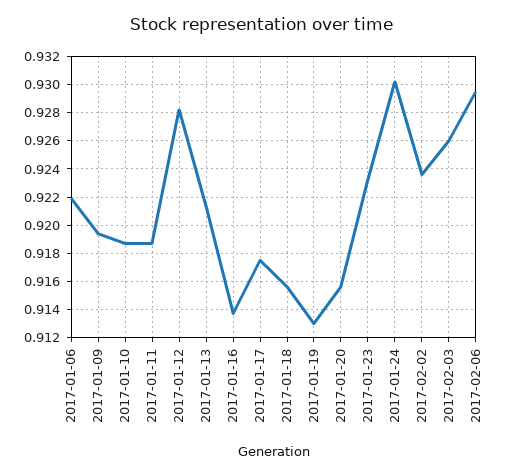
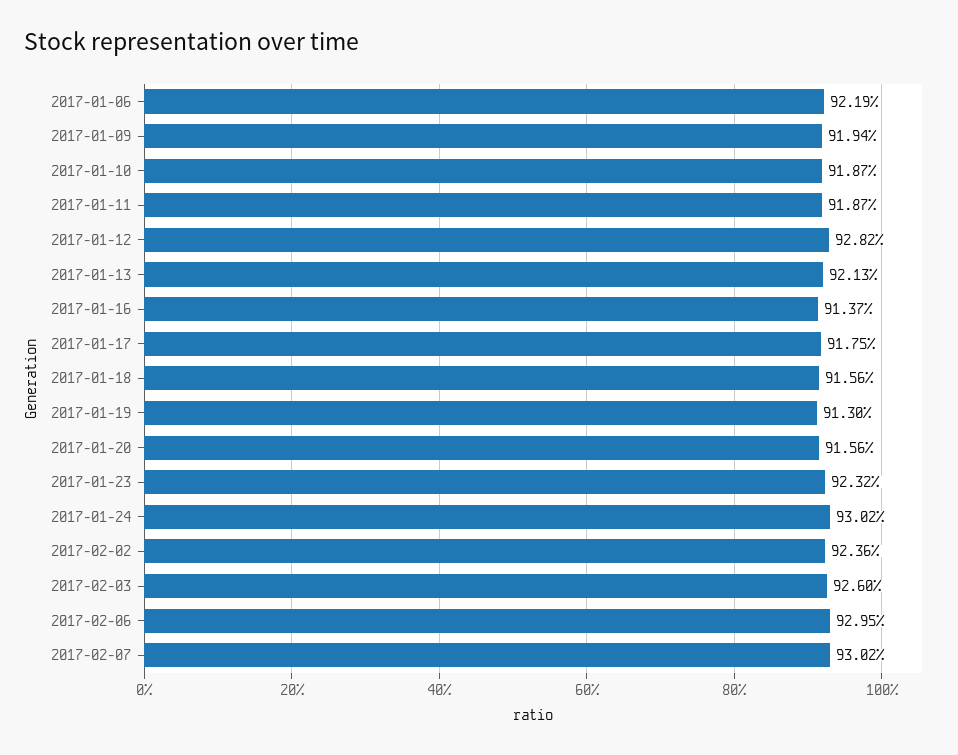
2017-02-07: none -> 0.9302

